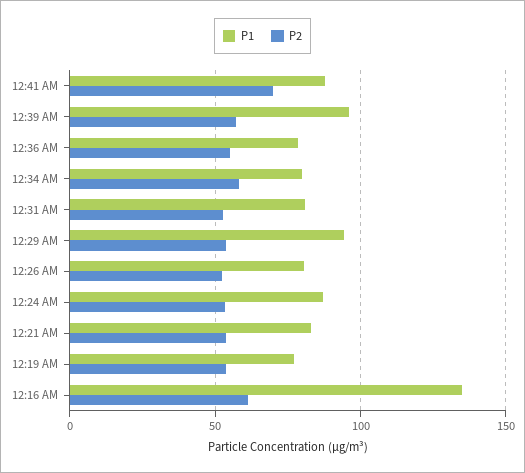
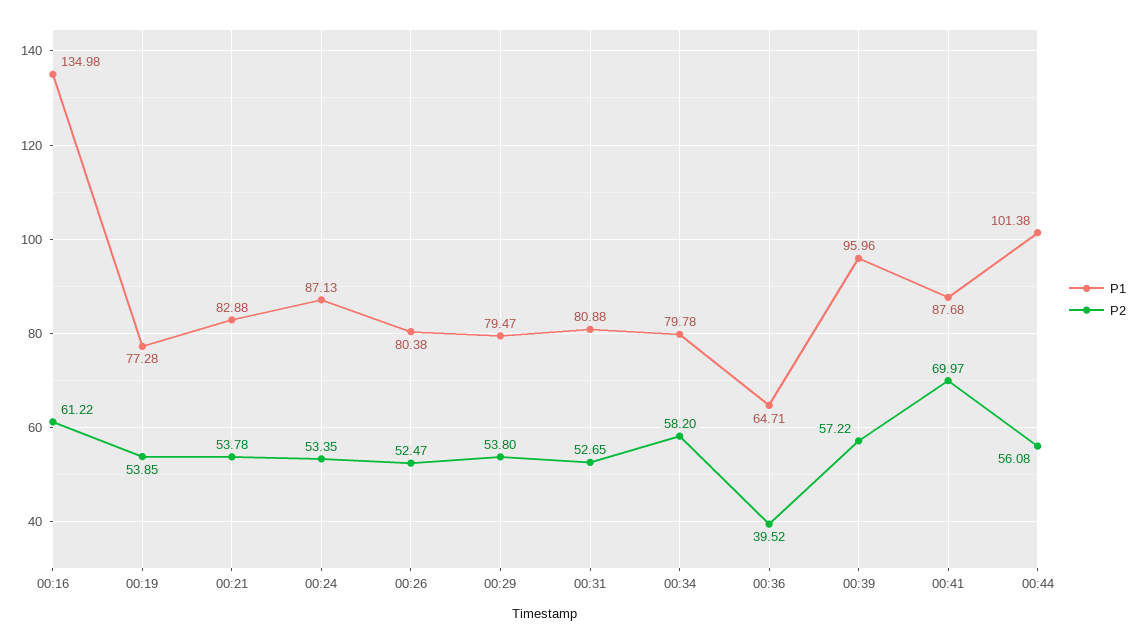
P1, 12:36 AM: 80 -> 64.71
P2, 12:36 AM: 55 -> 39.52
P1, 12:29 AM: 95 -> 79.47
P1, 00:44: none -> 101.38
P2, 00:44: none -> 56.08

